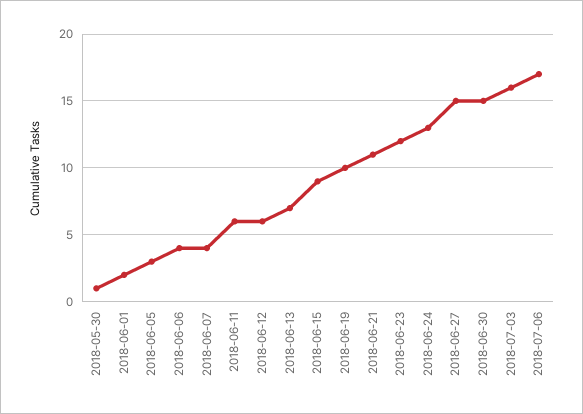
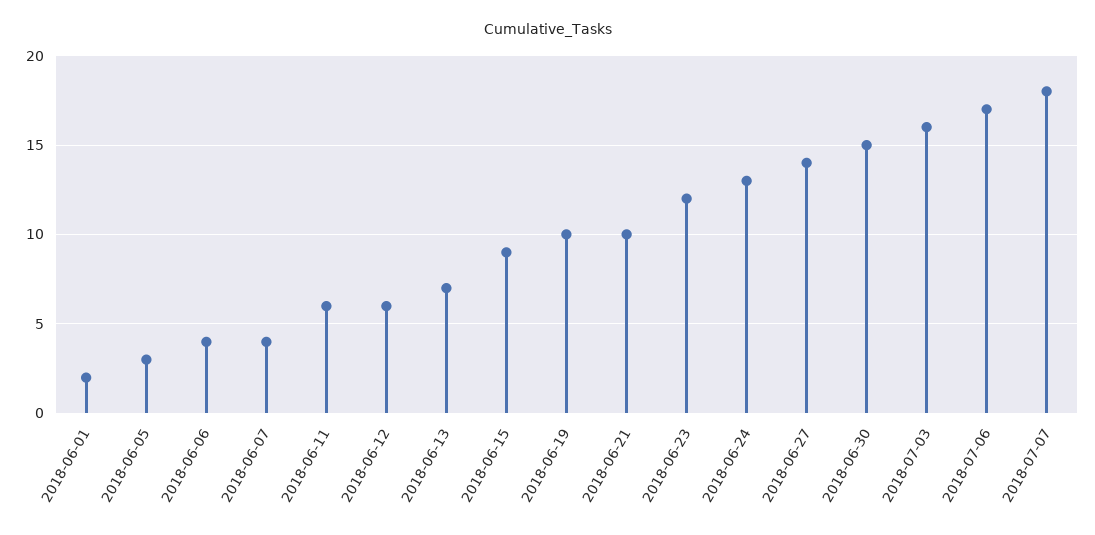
2018-05-30: 1 -> none
2018-06-21: 11 -> 10
2018-06-27: 15 -> 14
2018-07-07: none -> 18

